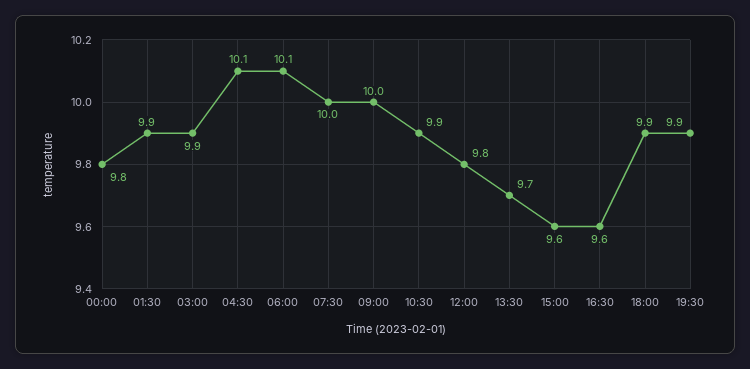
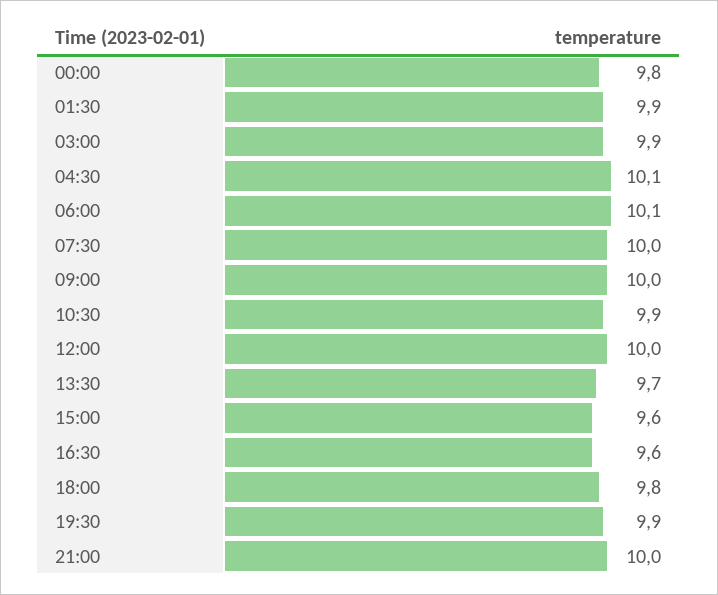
12:00: 9.8 -> 10
18:00: 9.9 -> 9.8
21:00: none -> 10

